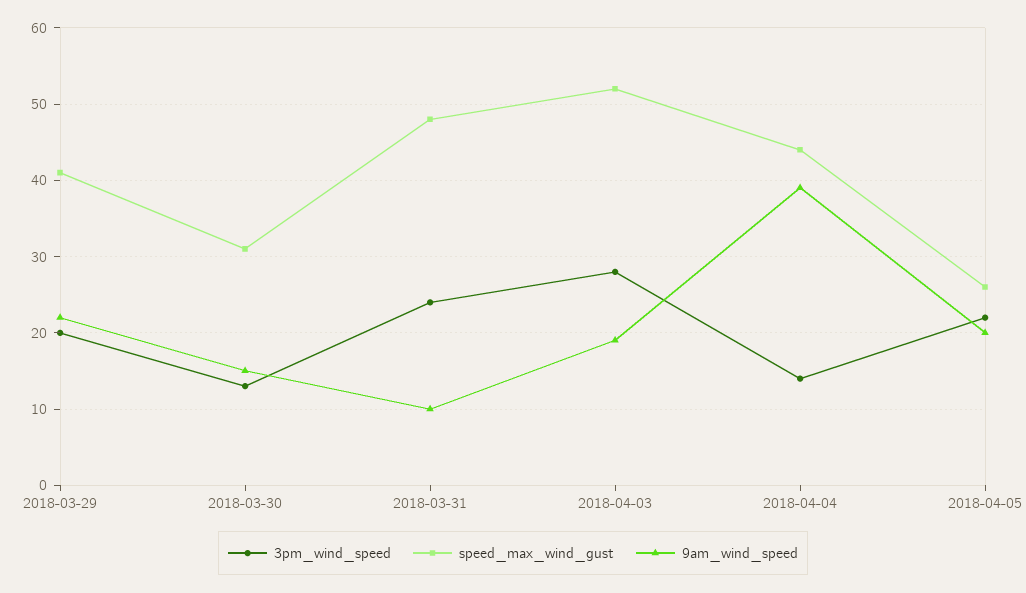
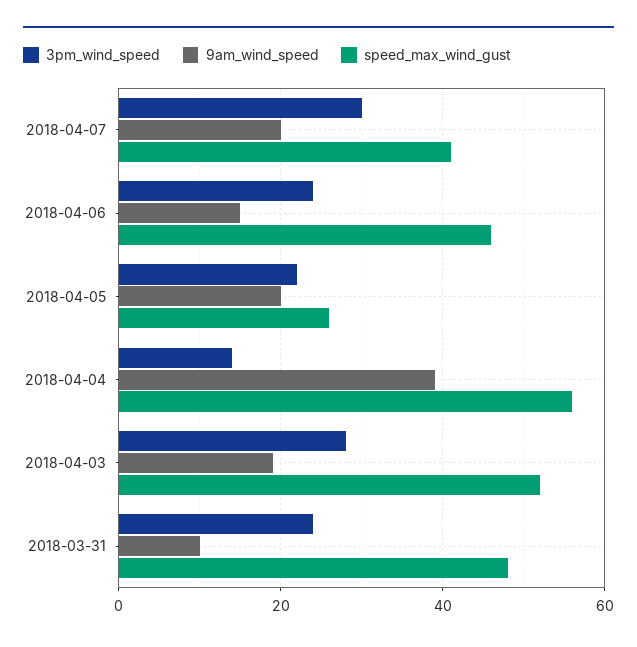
3pm_wind_speed, 2018-03-29: 20 -> none
speed_max_wind_gust, 2018-03-29: 41 -> none
9am_wind_speed, 2018-03-29: 22 -> none
3pm_wind_speed, 2018-03-30: 13 -> none
speed_max_wind_gust, 2018-03-30: 31 -> none
9am_wind_speed, 2018-03-30: 15 -> none
speed_max_wind_gust, 2018-04-04: 44 -> 55
3pm_wind_speed, 2018-04-07: none -> 30
9am_wind_speed, 2018-04-07: none -> 20
speed_max_wind_gust, 2018-04-07: none -> 40
3pm_wind_speed, 2018-04-06: none -> 25
9am_wind_speed, 2018-04-06: none -> 15
speed_max_wind_gust, 2018-04-06: none -> 45

